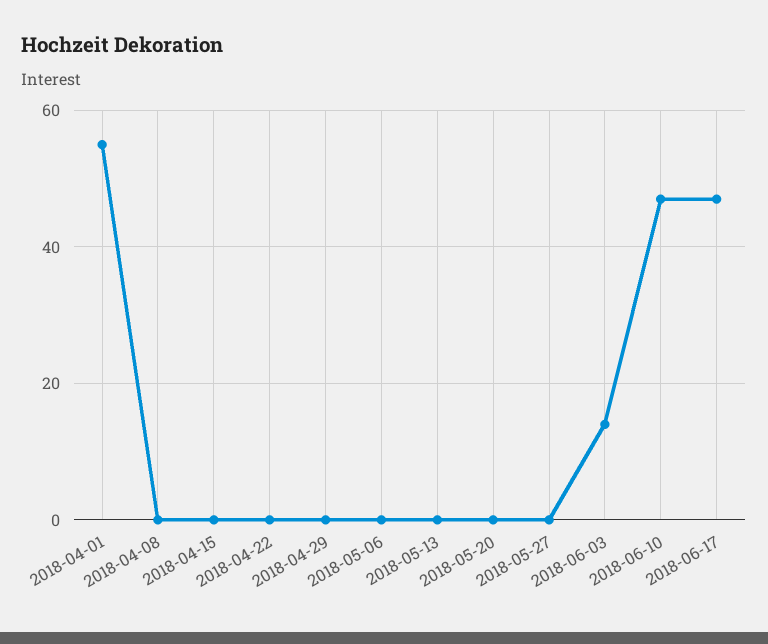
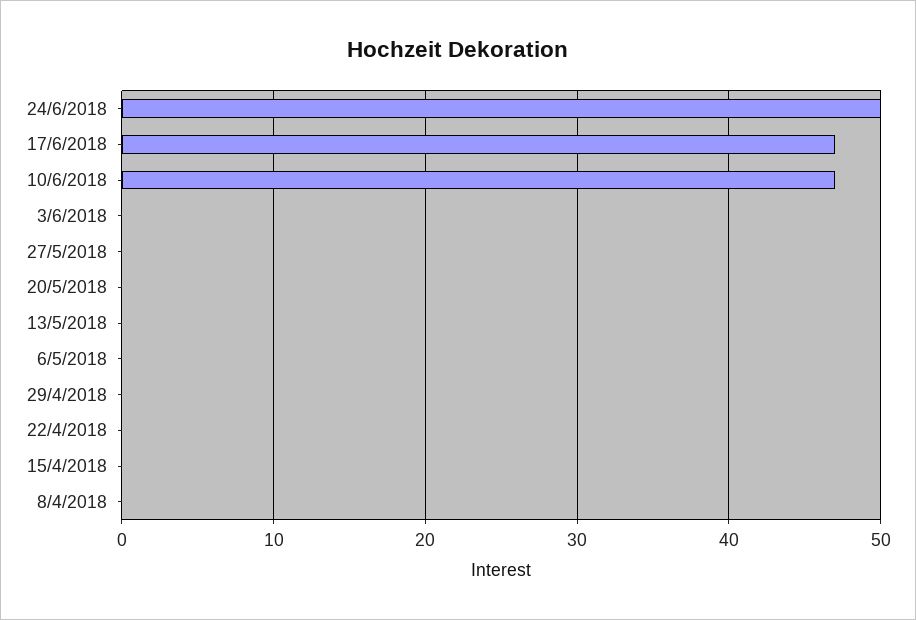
2018-04-01: 55 -> none
2018-06-03: 15 -> 0
24/6/2018: none -> 50

